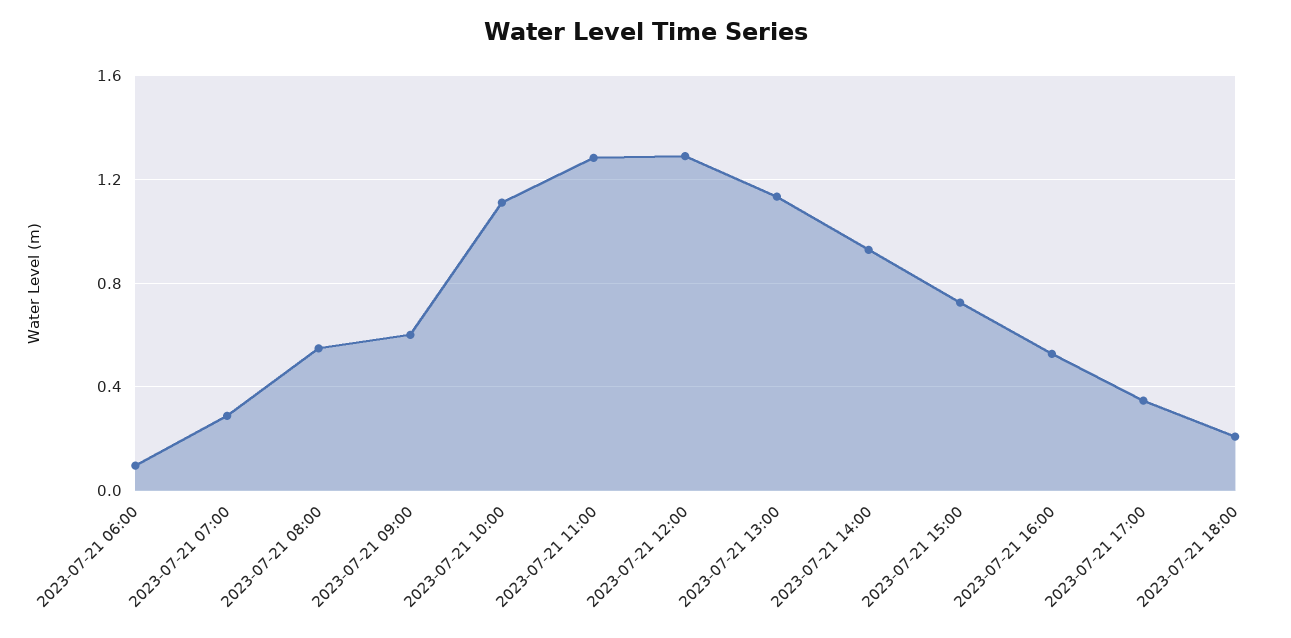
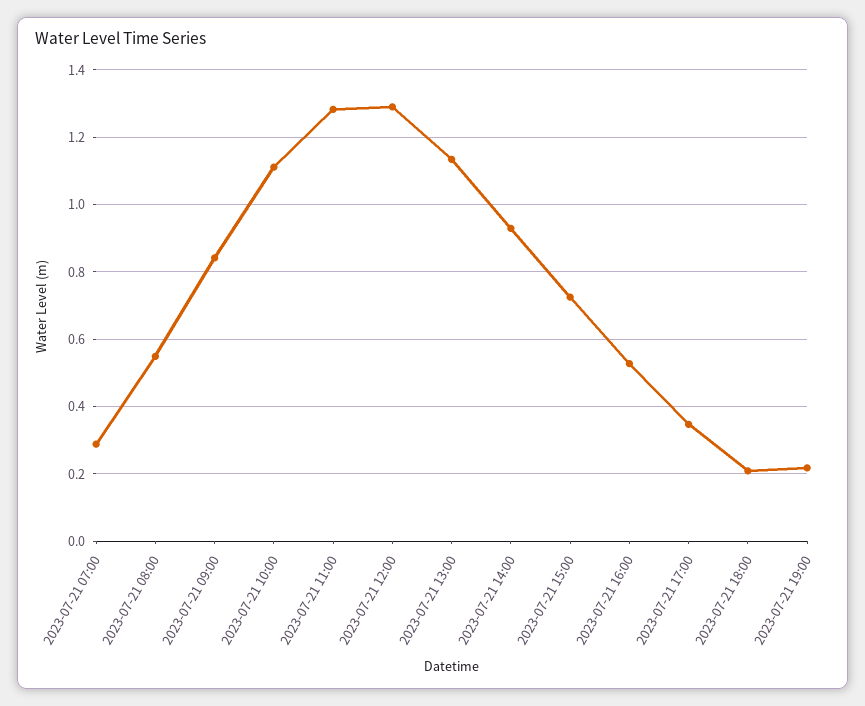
2023-07-21 06:00: 0.1 -> none
2023-07-21 09:00: 0.6 -> 0.84
2023-07-21 19:00: none -> 0.22

